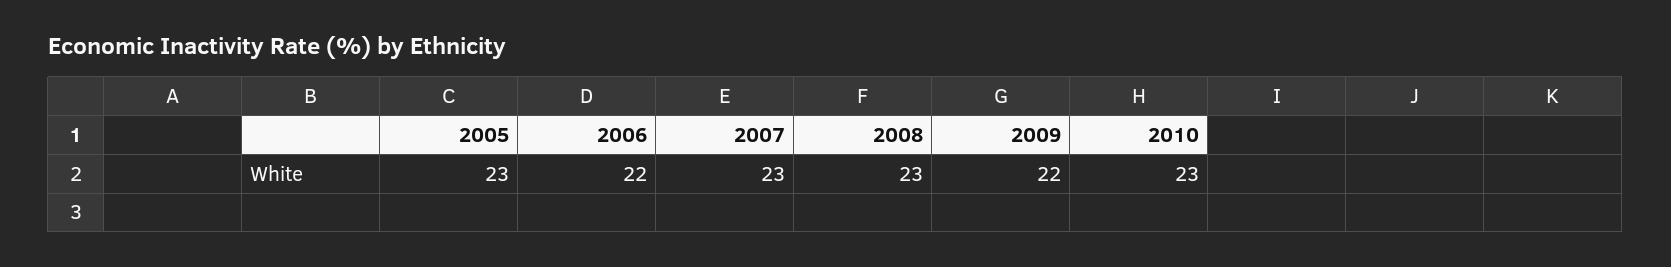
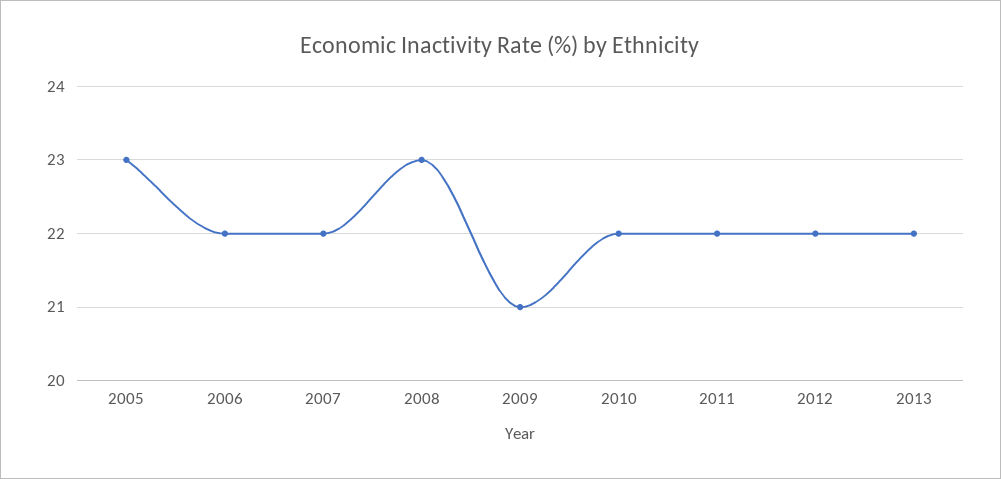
2007: 23 -> 22
2009: 22 -> 21
2010: 23 -> 22
2011: none -> 22
2012: none -> 22
2013: none -> 22

